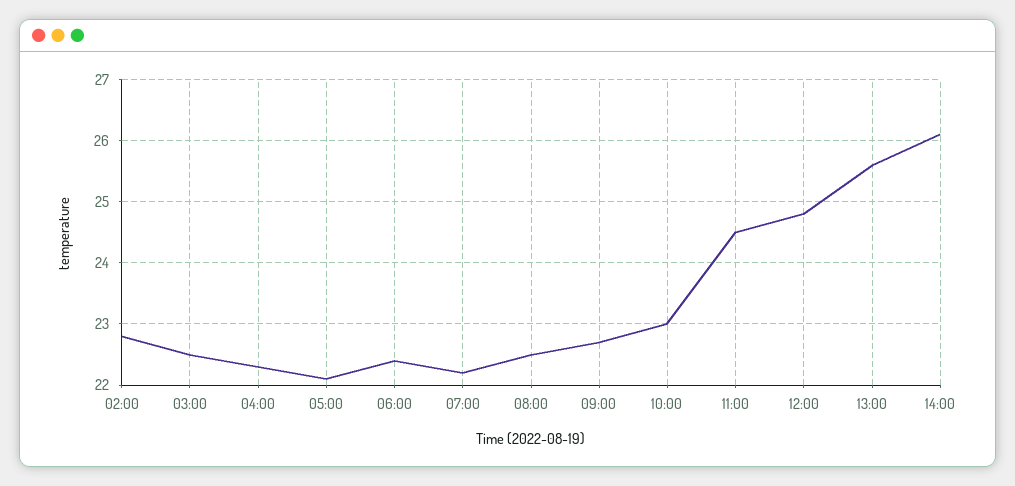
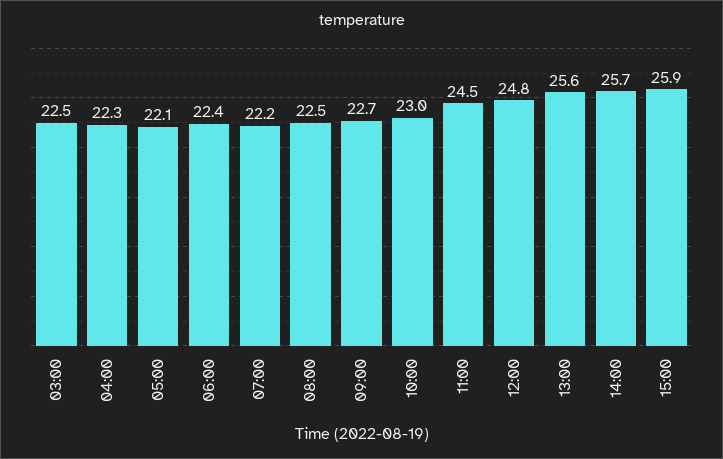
02:00: 22.8 -> none
14:00: 26.1 -> 25.7
15:00: none -> 25.9

